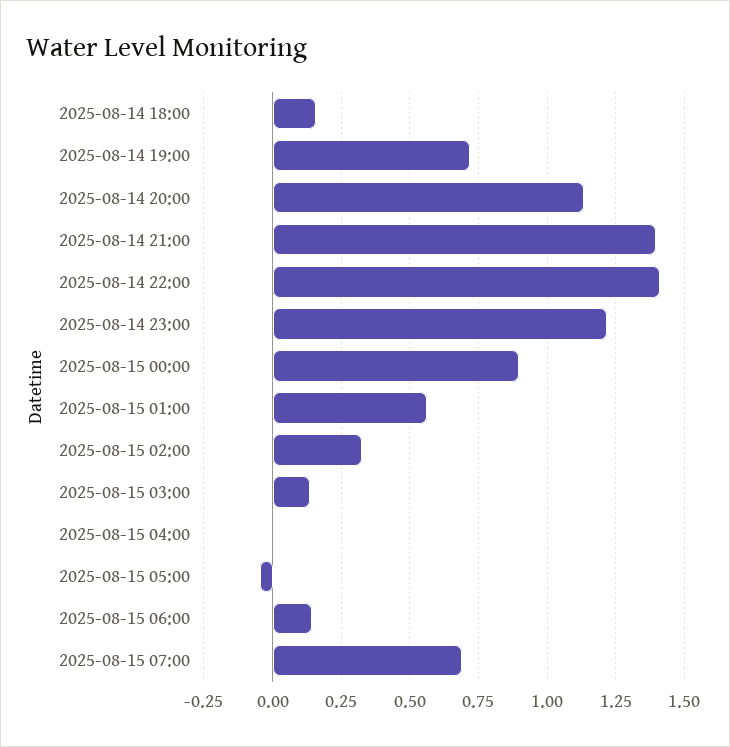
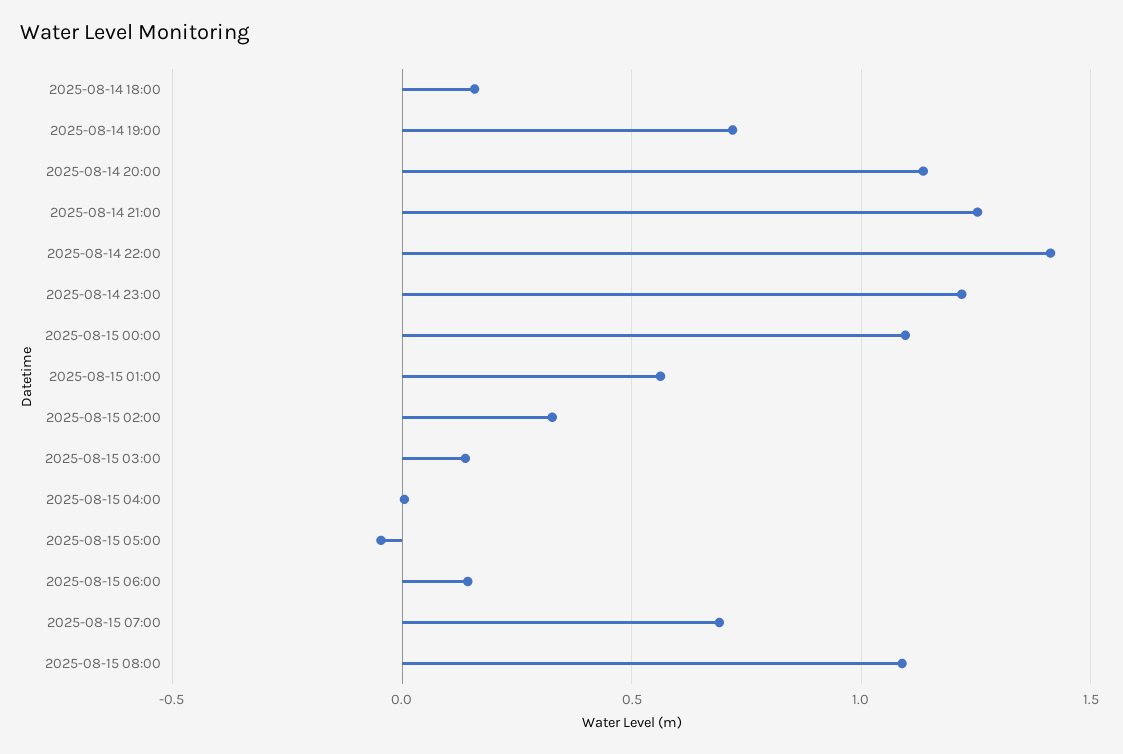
2025-08-14 21:00: 1.4 -> 1.25
2025-08-15 00:00: 0.9 -> 1.1
2025-08-15 08:00: none -> 1.1

